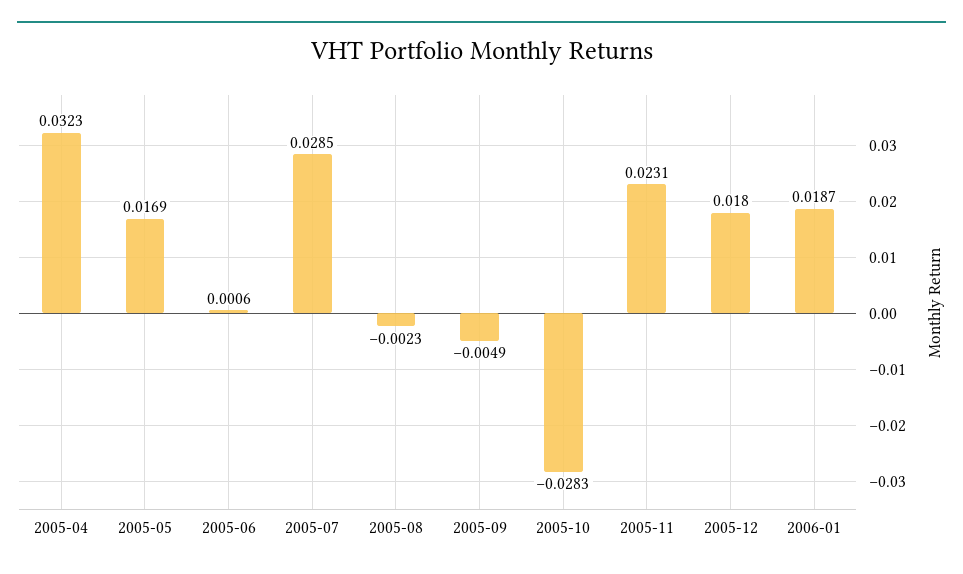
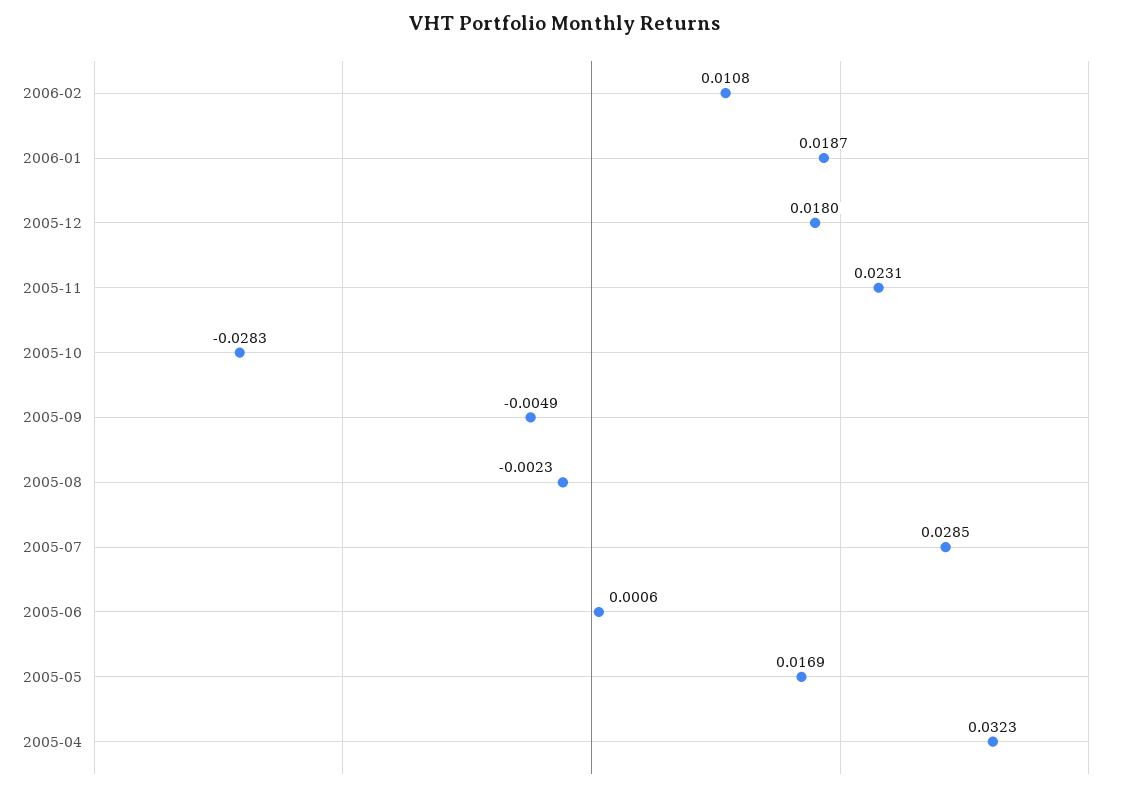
2006-02: none -> 0.0108

